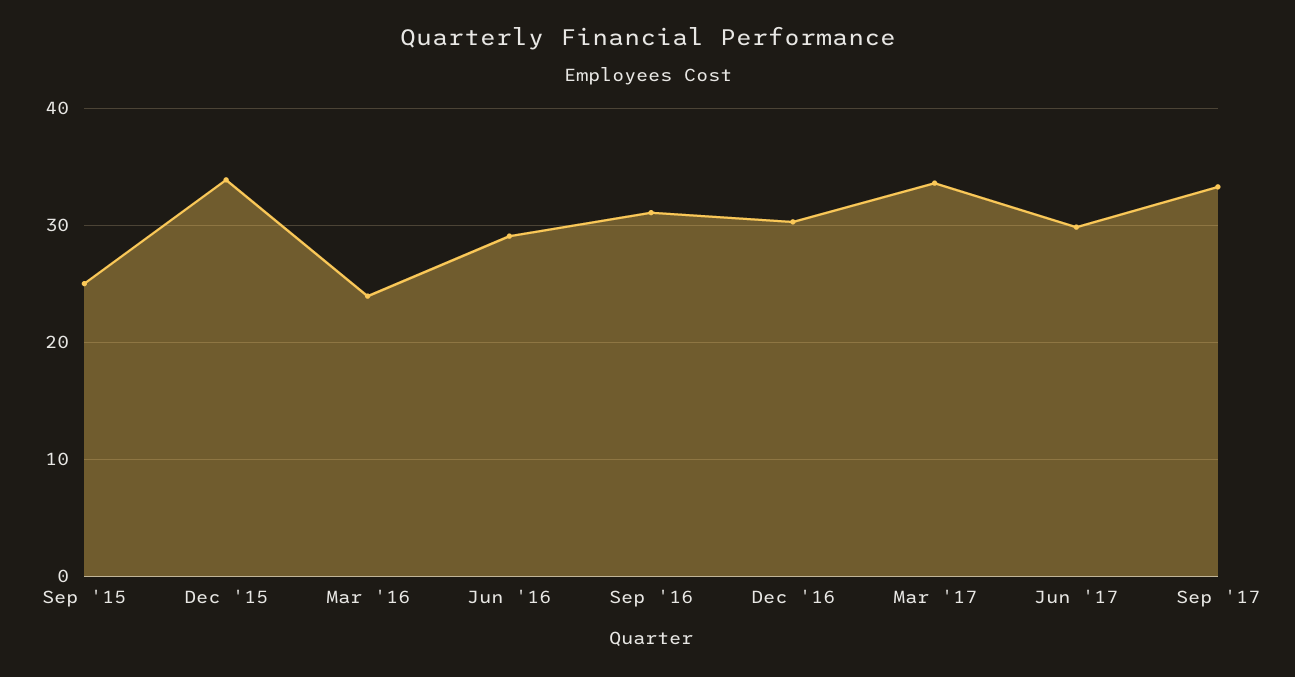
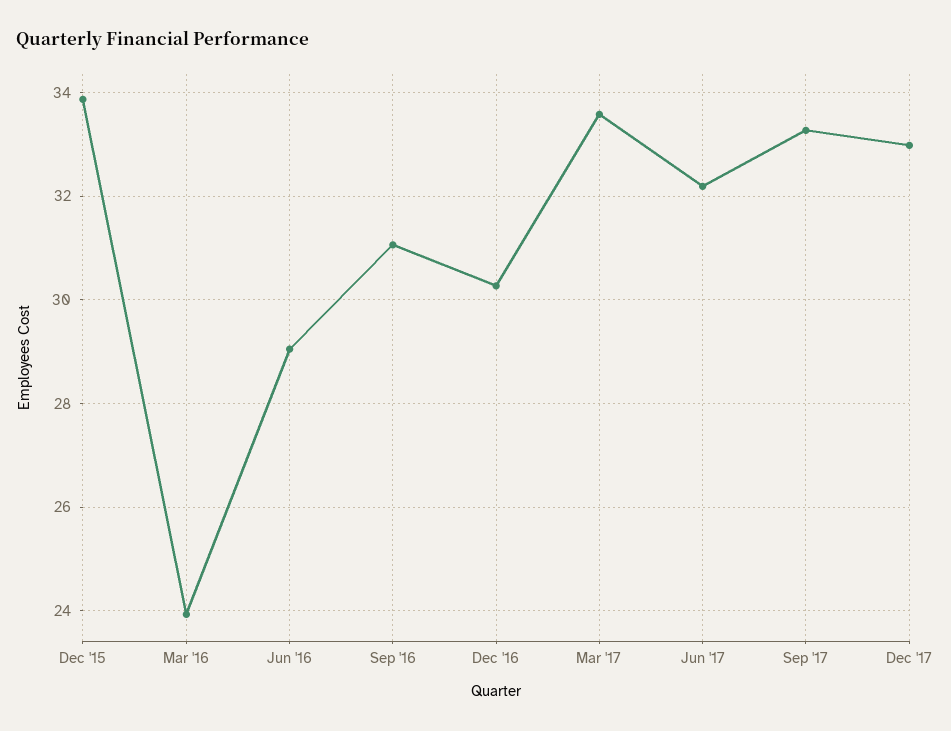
Sep '15: 25 -> none
Jun '17: 30 -> 32.2
Dec '17: none -> 33

